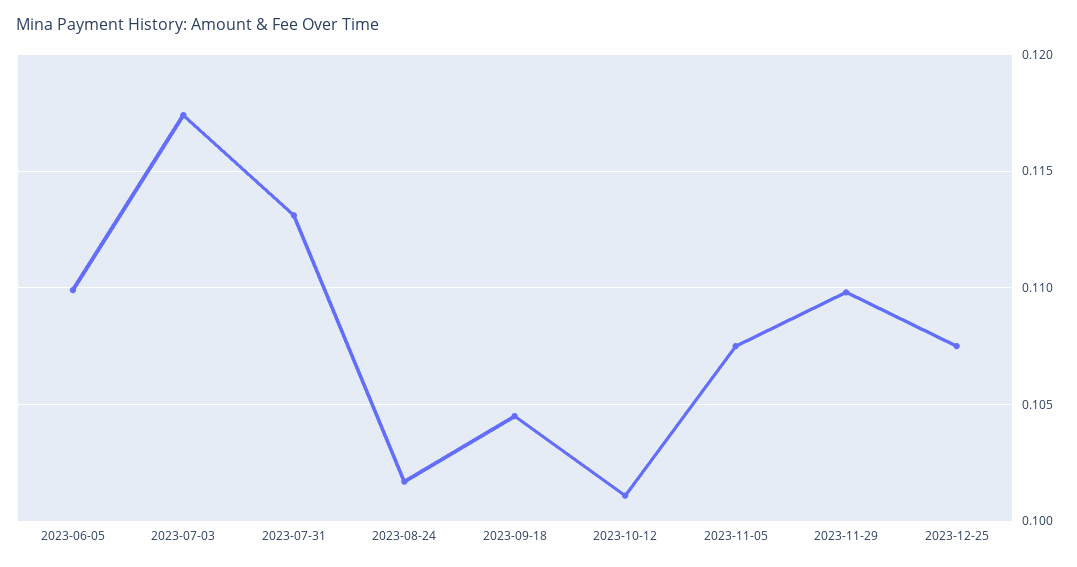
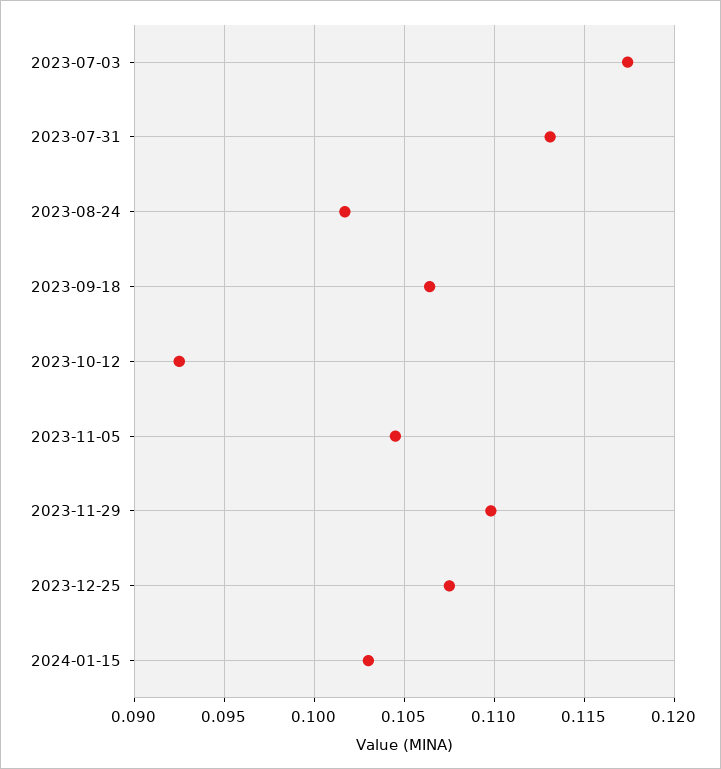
2023-06-05: 0.11 -> none
2023-09-18: 0.1045 -> 0.1065
2023-10-12: 0.101 -> 0.0925
2023-11-05: 0.1075 -> 0.1045
2024-01-15: none -> 0.103

